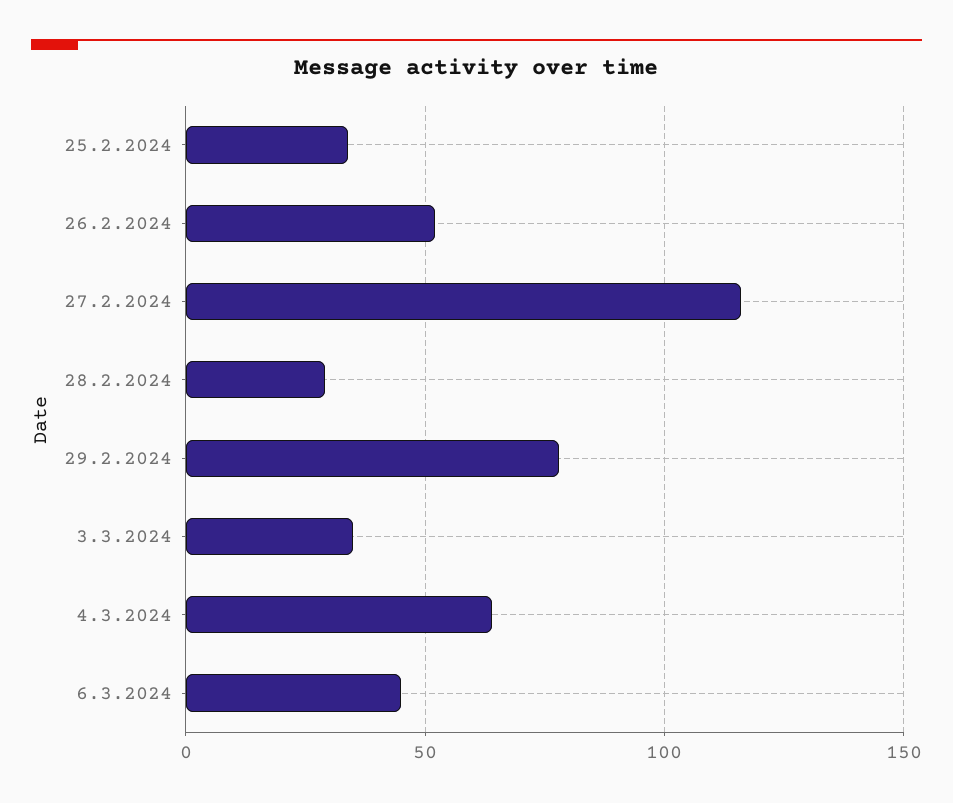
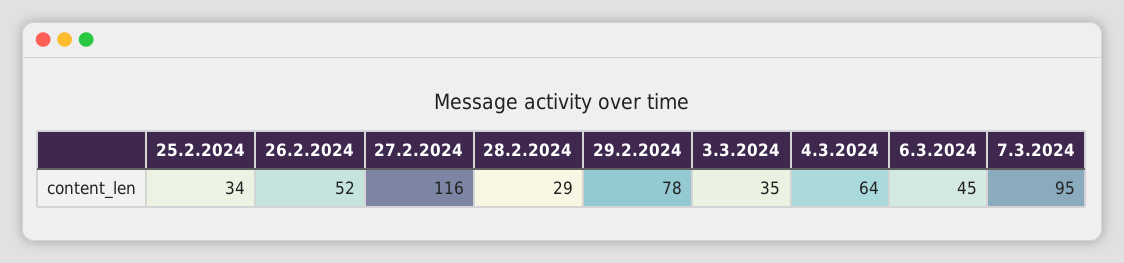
7.3.2024: none -> 95

